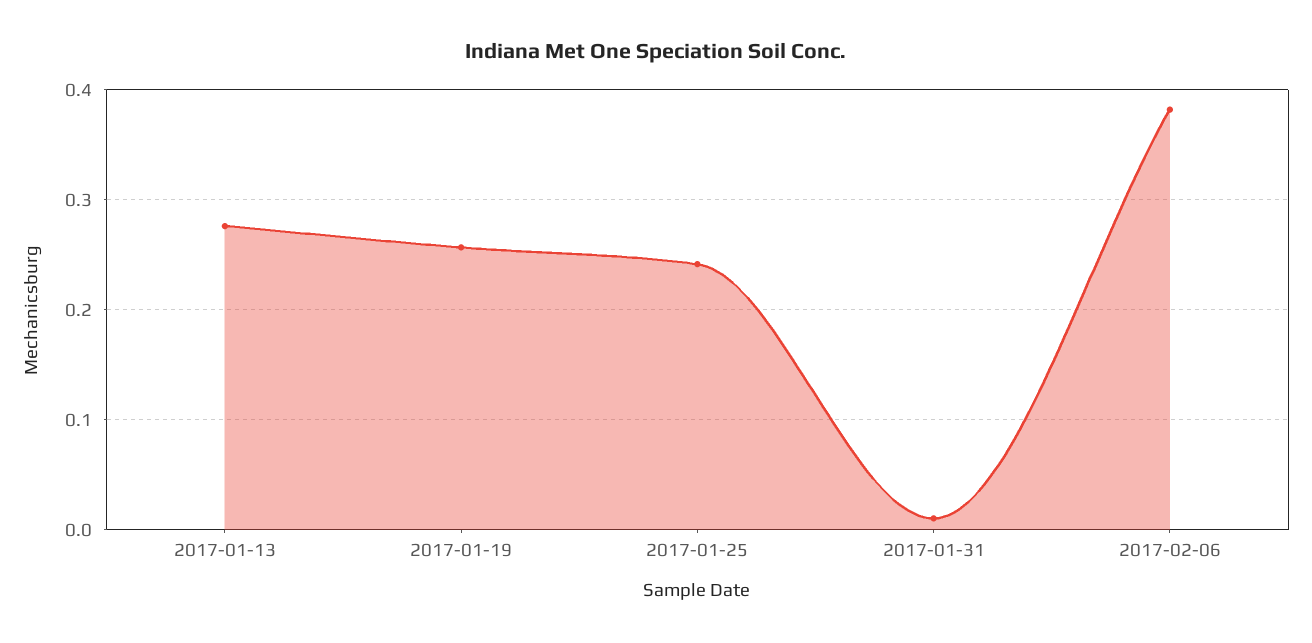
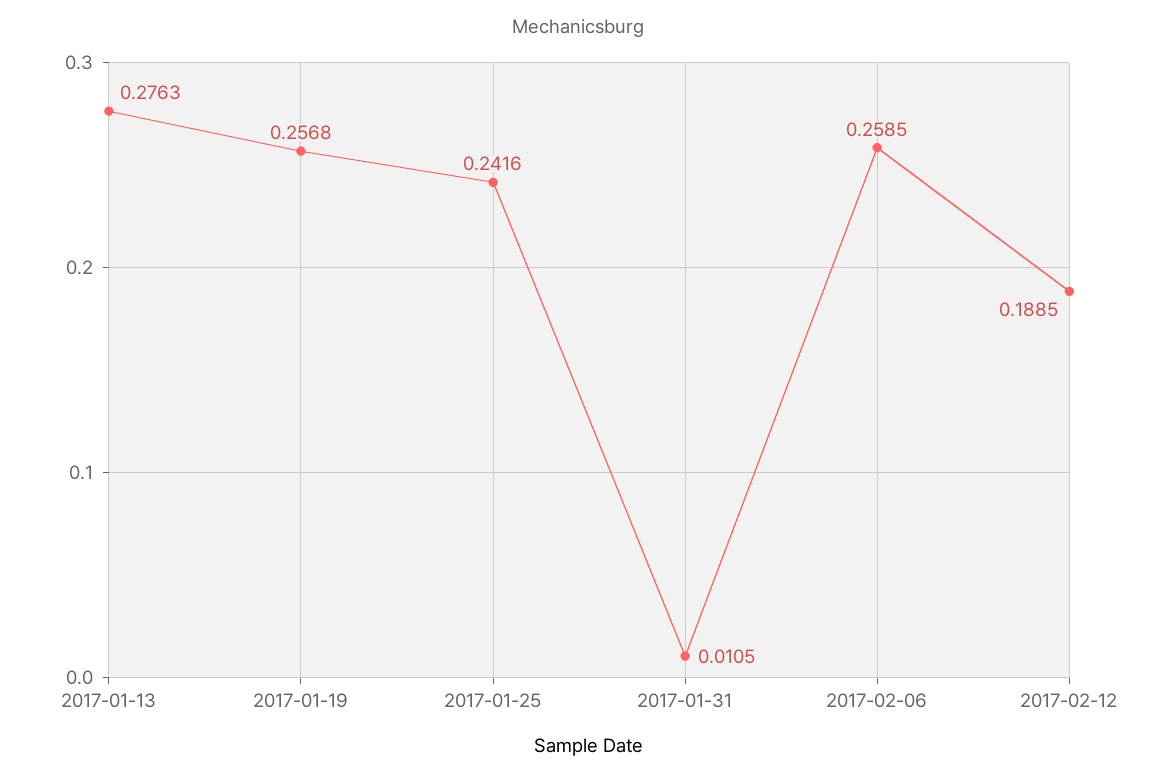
2017-02-06: 0.38 -> 0.2585
2017-02-12: none -> 0.1885

